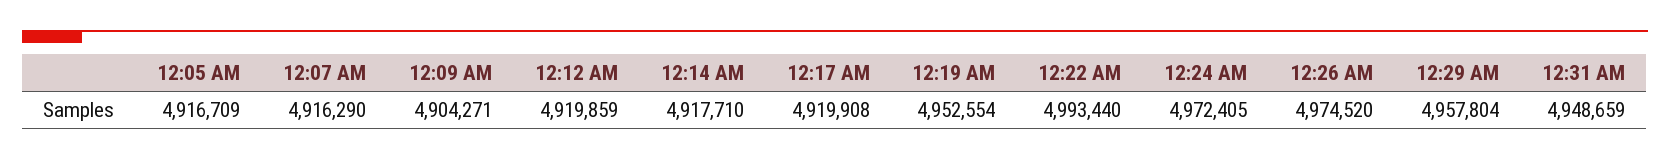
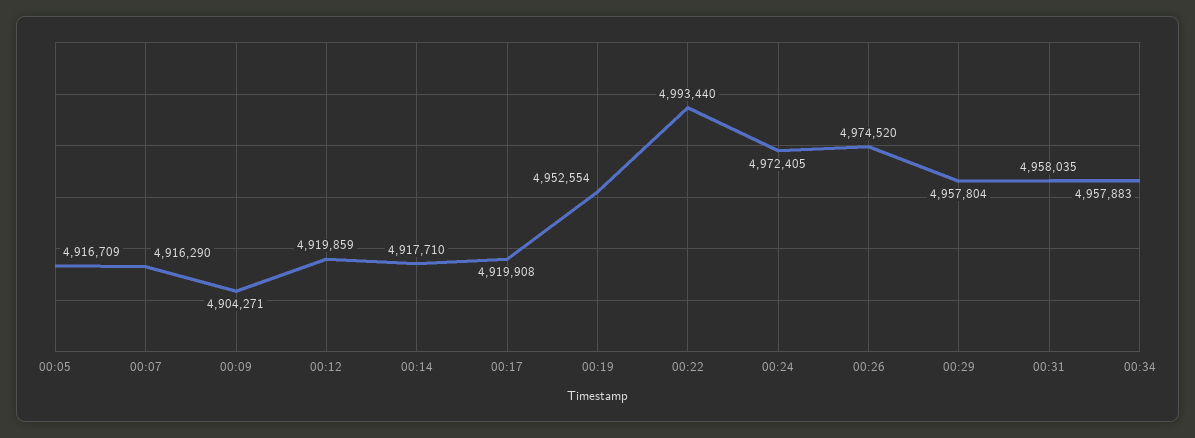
12:31 AM: 4948659 -> 4958035
00:34: none -> 4957883

